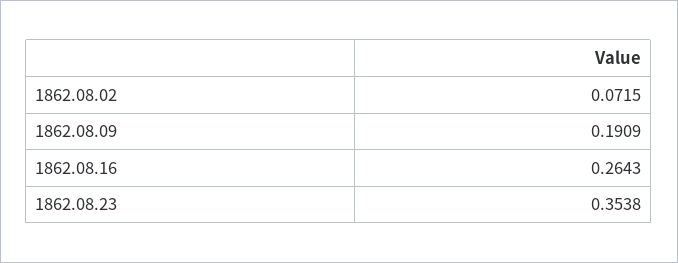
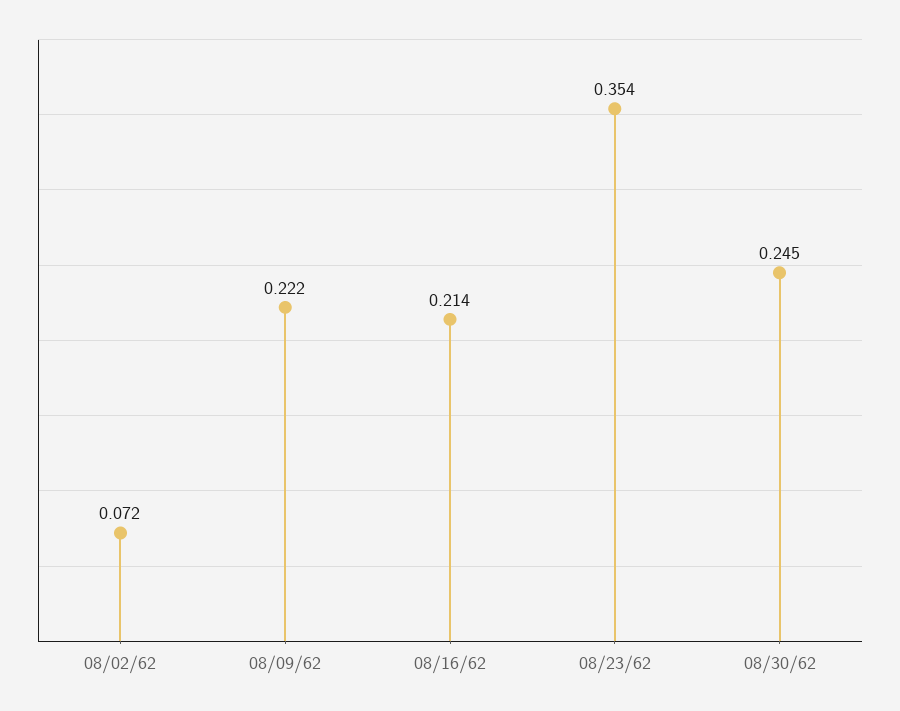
1862.08.09: 0.1909 -> 0.222
1862.08.16: 0.2643 -> 0.214
08/30/62: none -> 0.245

